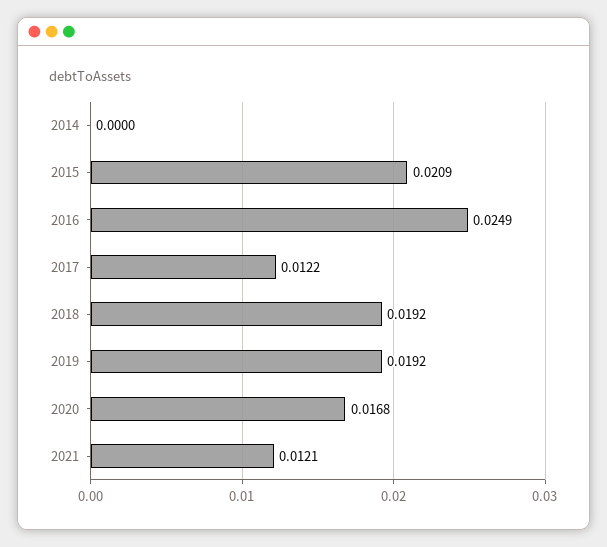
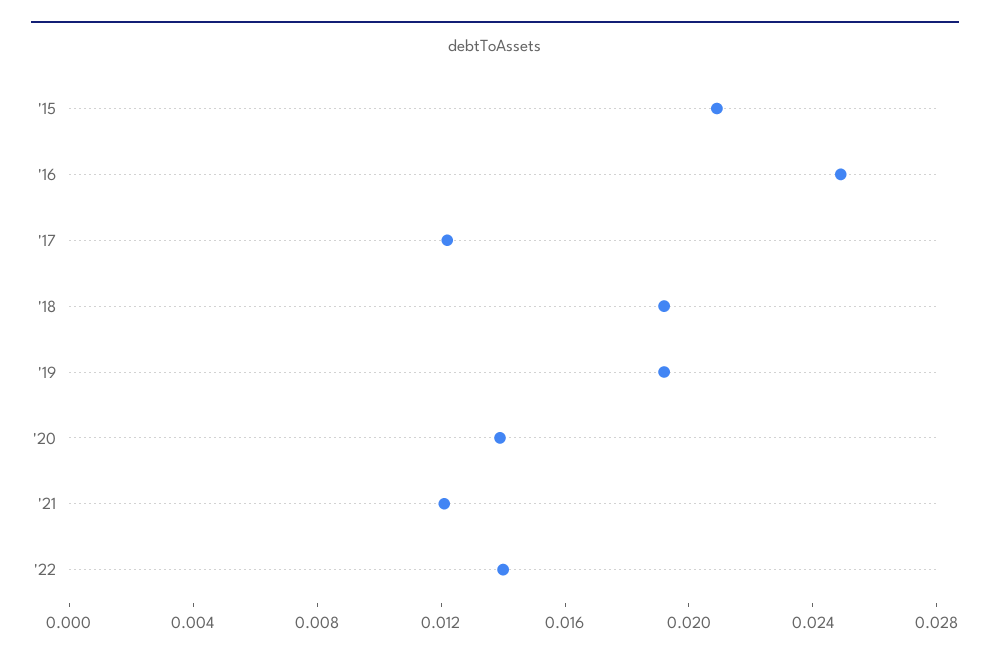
2014: 0 -> none
2020: 0.0168 -> 0.014
'22: none -> 0.014

